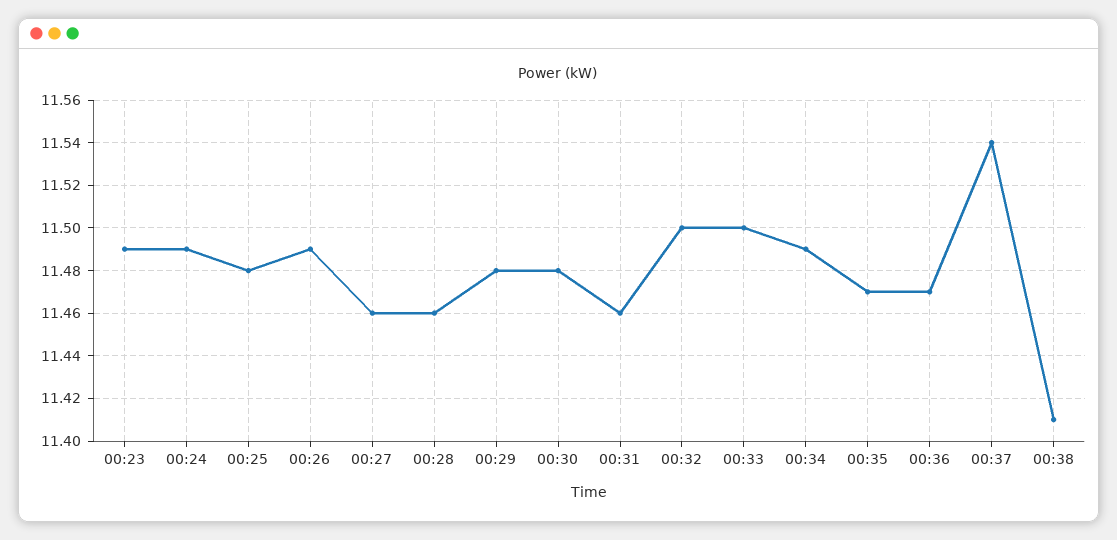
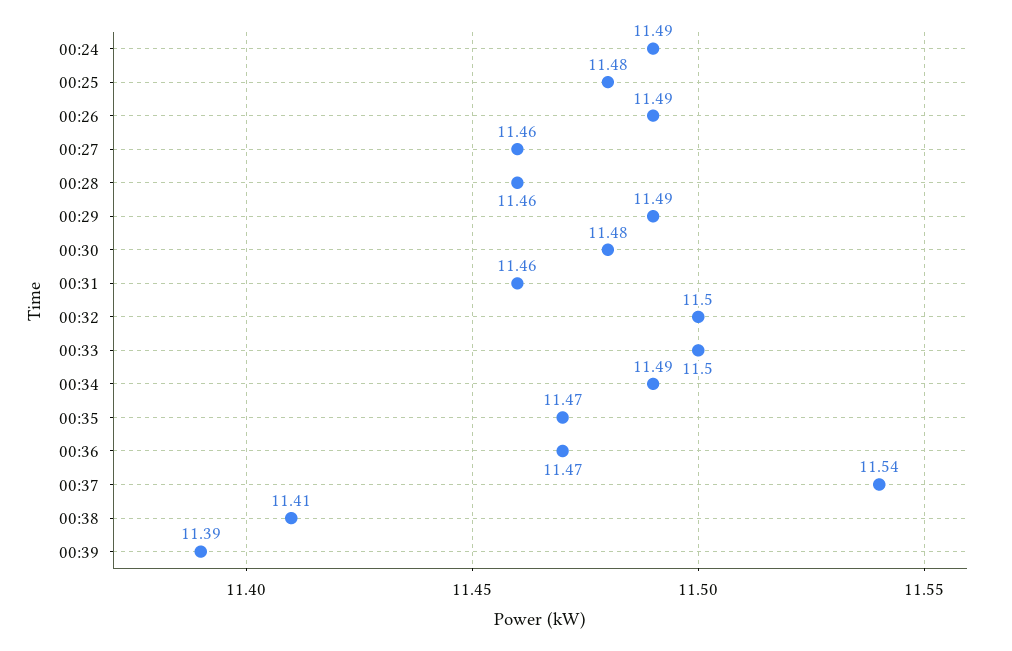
00:23: 11.49 -> none
00:29: 11.48 -> 11.49
00:39: none -> 11.39

